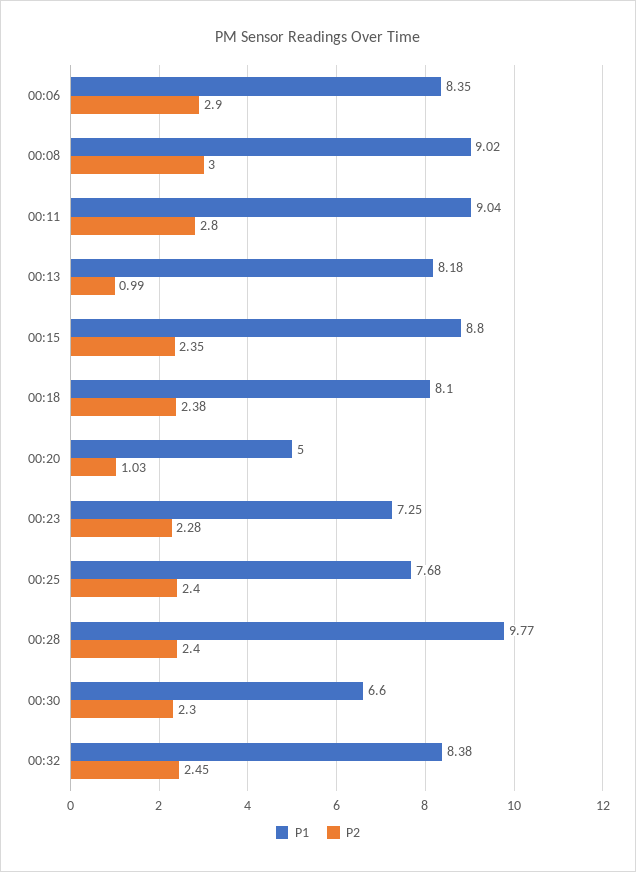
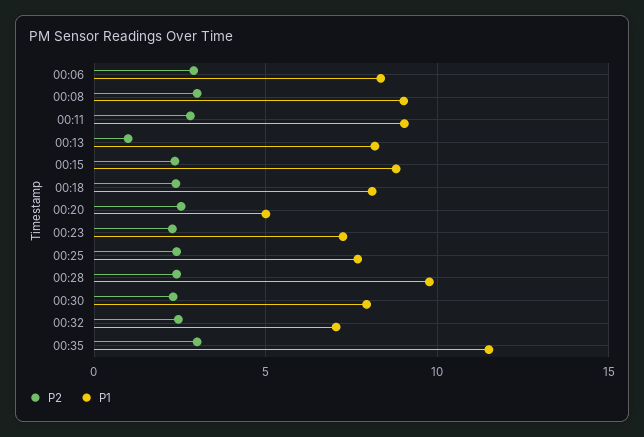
P2, 00:20: 1.03 -> 2.5
P1, 00:30: 6.6 -> 8
P1, 00:32: 8.38 -> 7
P2, 00:35: none -> 3
P1, 00:35: none -> 11.5

